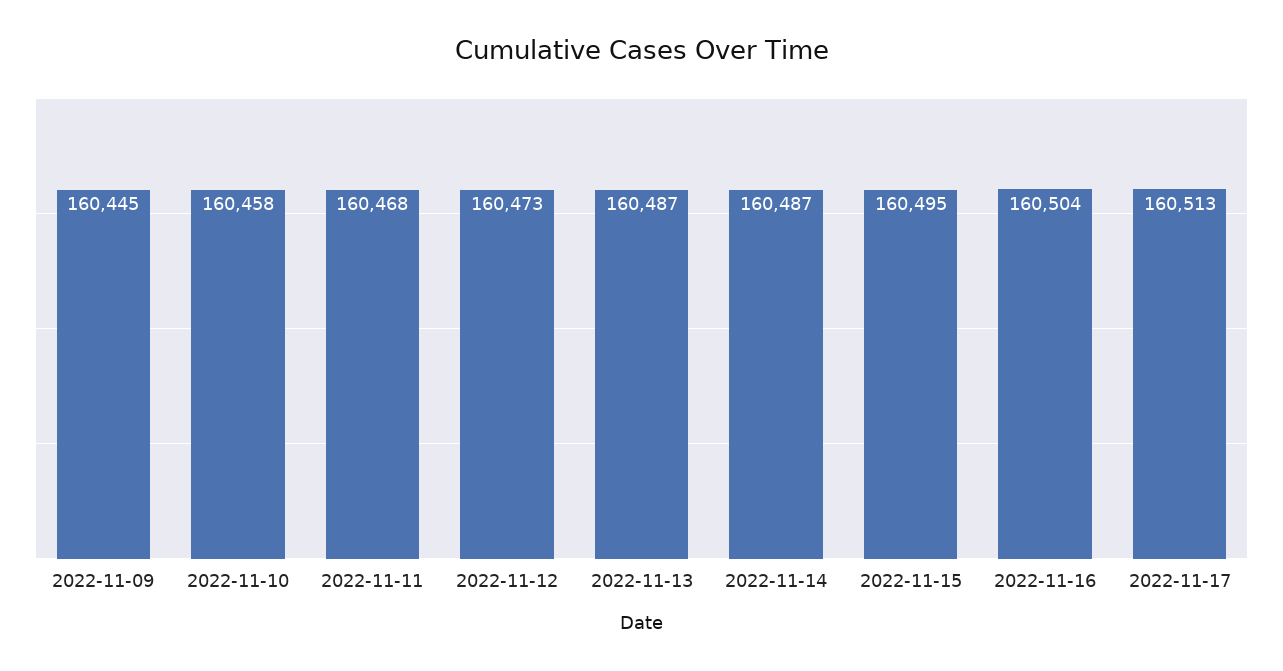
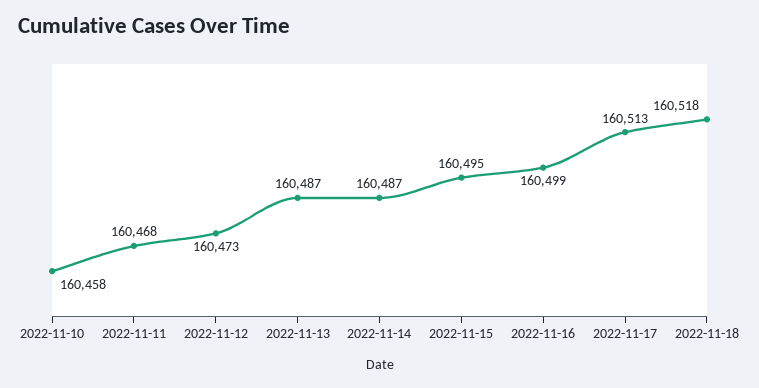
2022-11-09: 160445 -> none
2022-11-16: 160504 -> 160499
2022-11-18: none -> 160518

